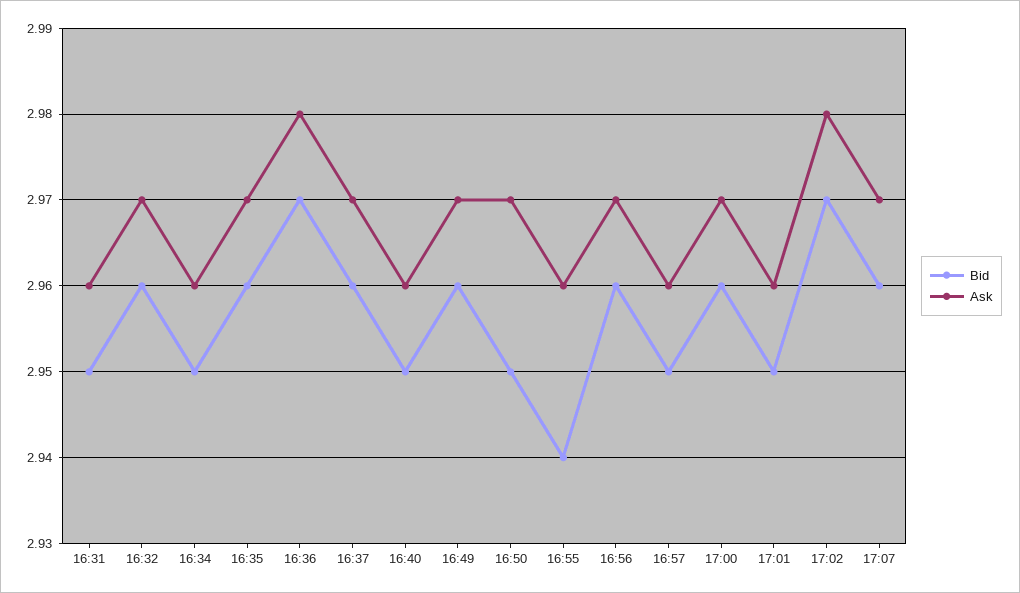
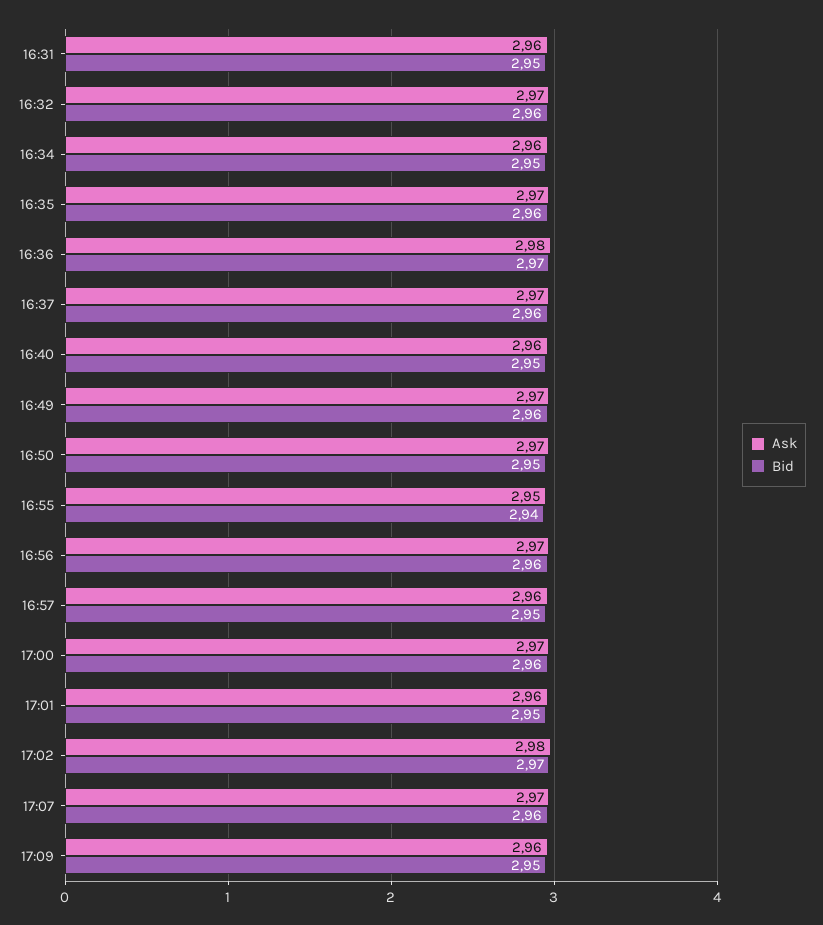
Ask, 16:55: 2.96 -> 2.95
Ask, 17:09: none -> 2.96
Bid, 17:09: none -> 2.95

